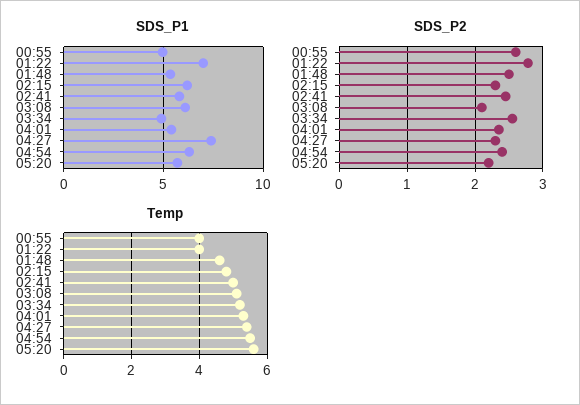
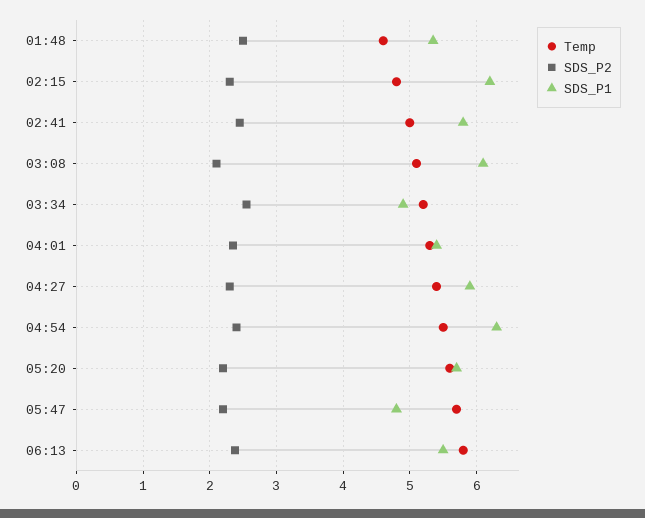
SDS_P1, 00:55: 5 -> none
SDS_P1, 01:22: 7 -> none
SDS_P1, 04:27: 7.5 -> 5.9
SDS_P2, 00:55: 2.6 -> none
SDS_P2, 01:22: 2.8 -> none
Temp, 00:55: 4 -> none
Temp, 01:22: 4 -> none
Temp, 05:47: none -> 5.7
SDS_P2, 05:47: none -> 2.2
SDS_P1, 05:47: none -> 4.8
Temp, 06:13: none -> 5.8
SDS_P2, 06:13: none -> 2.4
SDS_P1, 06:13: none -> 5.5

